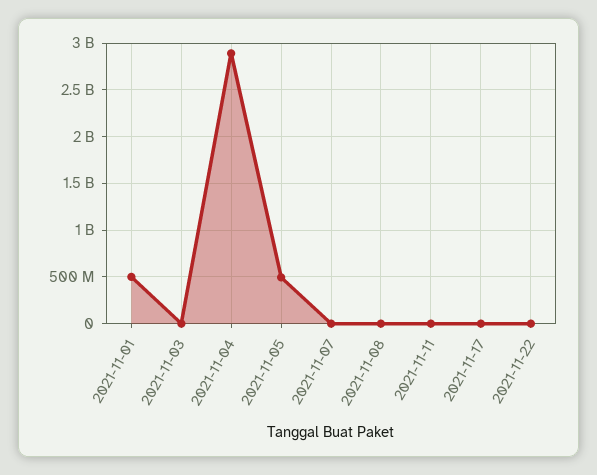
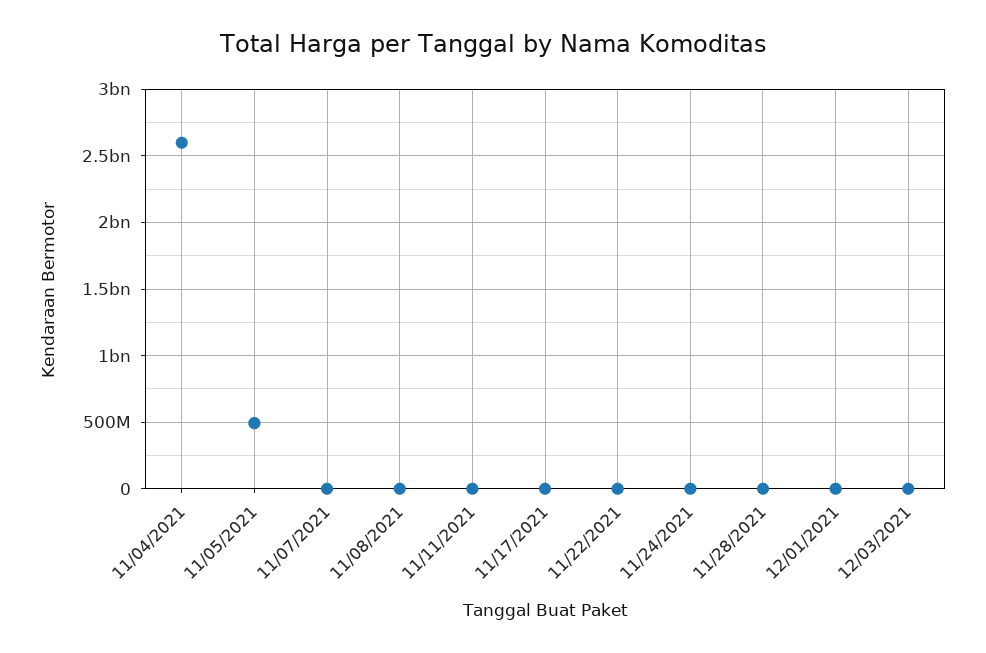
2021-11-01: 500000000 -> none
2021-11-03: 0 -> none
2021-11-04: 2900000000 -> 2600000000
11/24/2021: none -> 0
11/28/2021: none -> 0
12/01/2021: none -> 0
12/03/2021: none -> 0

